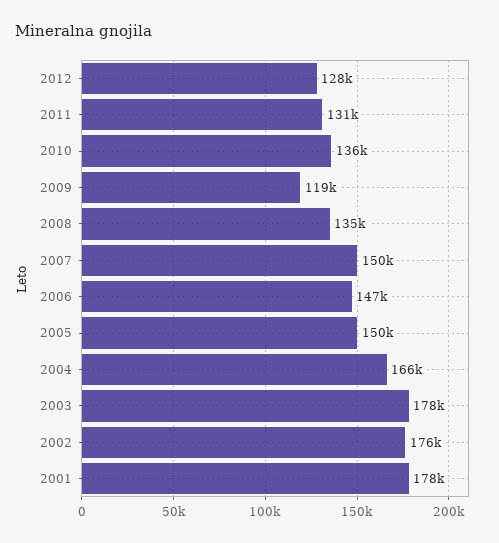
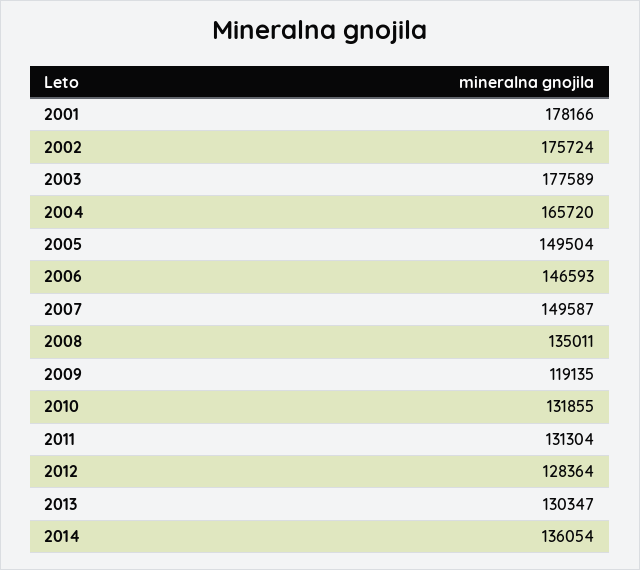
2010: 136000 -> 131855
2013: none -> 130347
2014: none -> 136054

